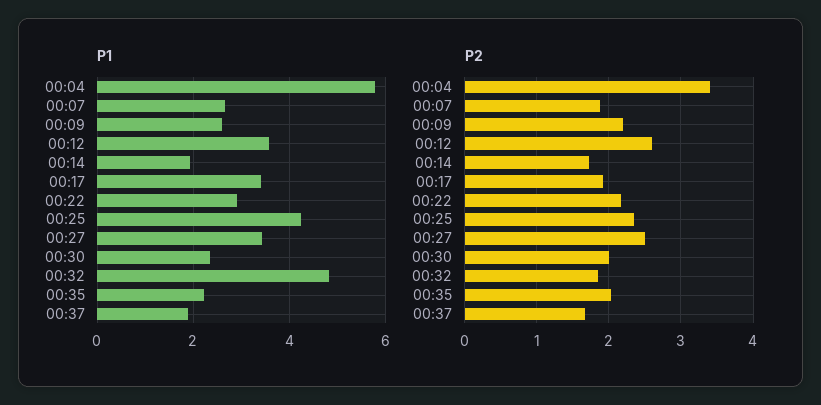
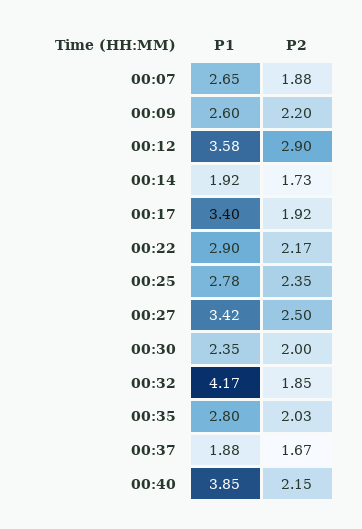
P1, 00:04: 5.8 -> none
P1, 00:25: 4.2 -> 2.78
P1, 00:32: 4.8 -> 4.17
P1, 00:35: 2.2 -> 2.8
P2, 00:04: 3.4 -> none
P2, 00:12: 2.6 -> 2.9
P1, 00:40: none -> 3.85
P2, 00:40: none -> 2.15

